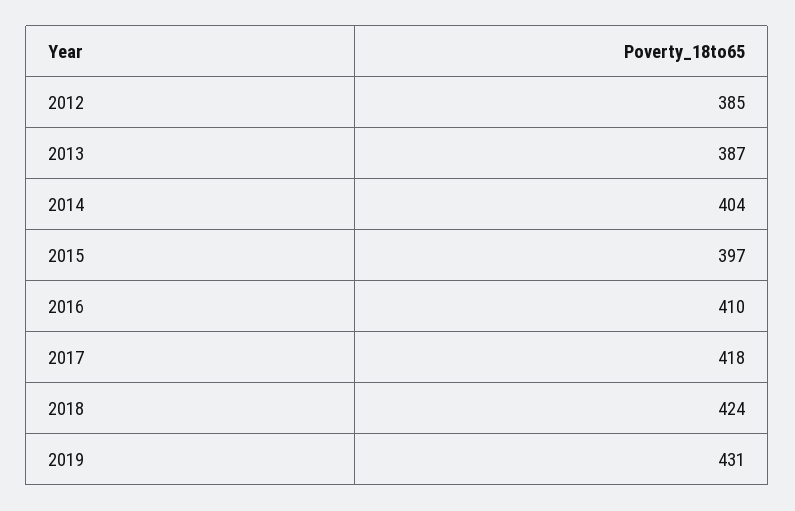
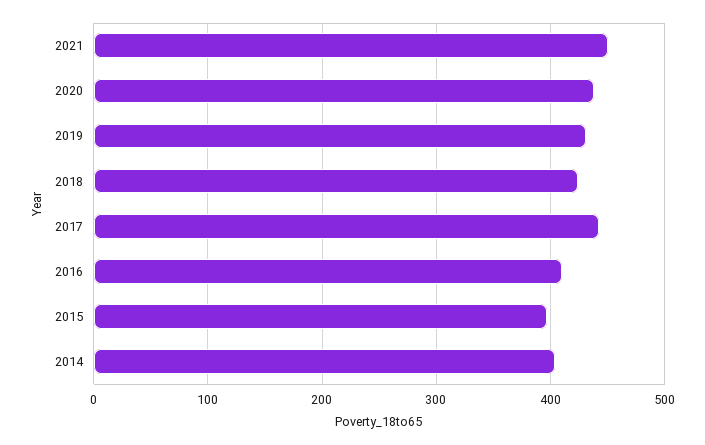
2012: 385 -> none
2013: 387 -> none
2017: 418 -> 440
2021: none -> 450
2020: none -> 440

